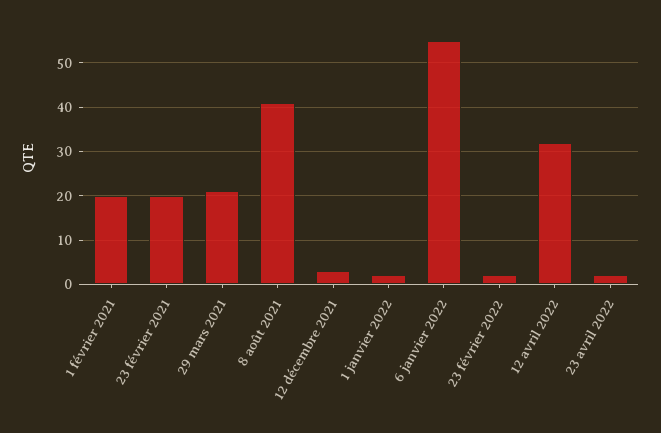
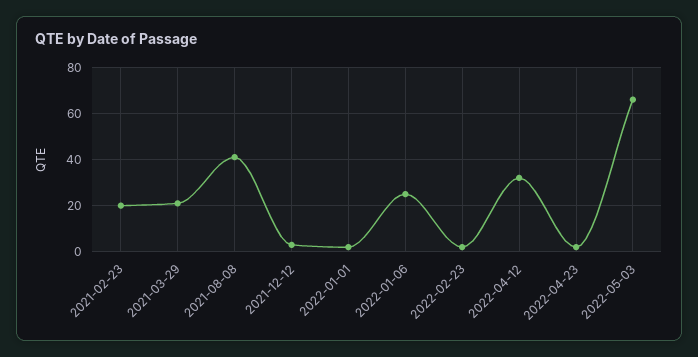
1 février 2021: 20 -> none
6 janvier 2022: 55 -> 25
2022-05-03: none -> 65

